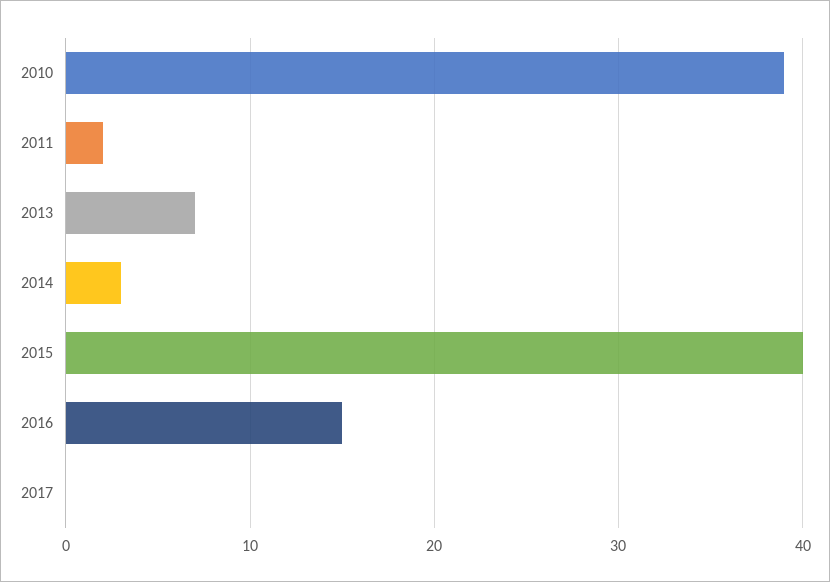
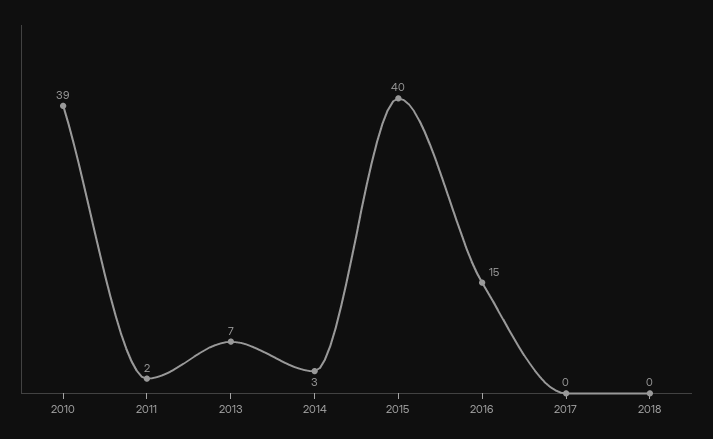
2018: none -> 0

